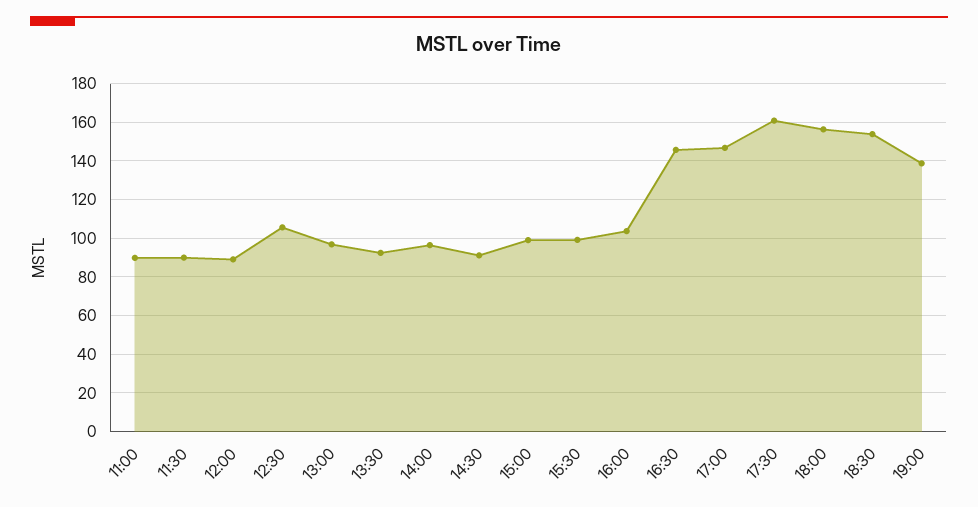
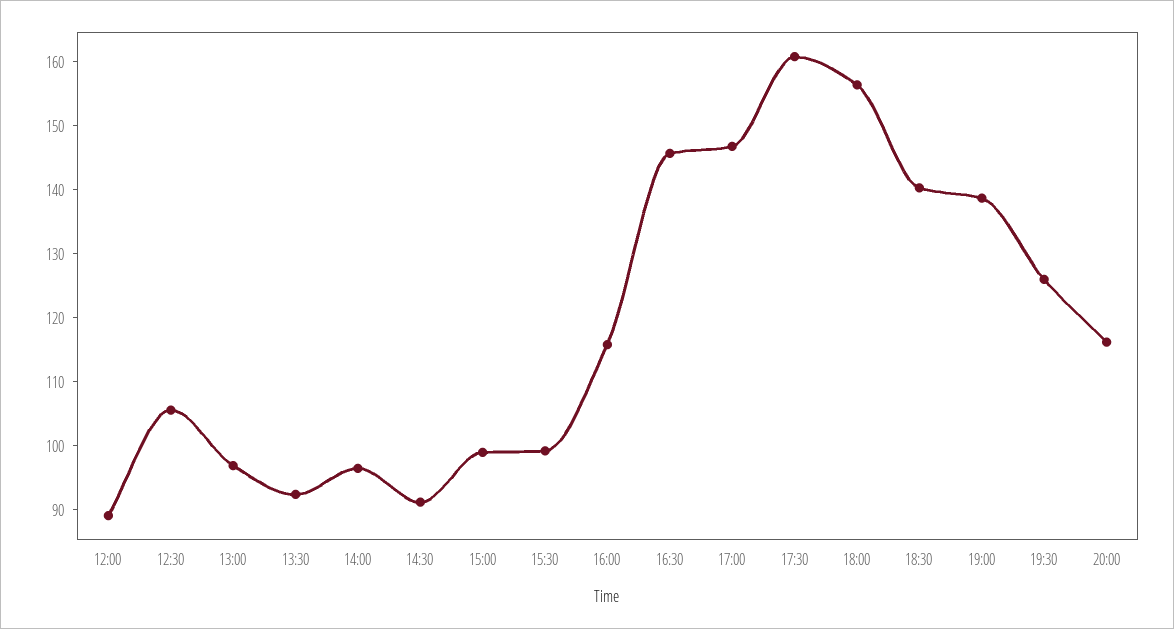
11:00: 90 -> none
11:30: 90 -> none
16:00: 105 -> 116
18:30: 155 -> 140
19:30: none -> 126
20:00: none -> 116

